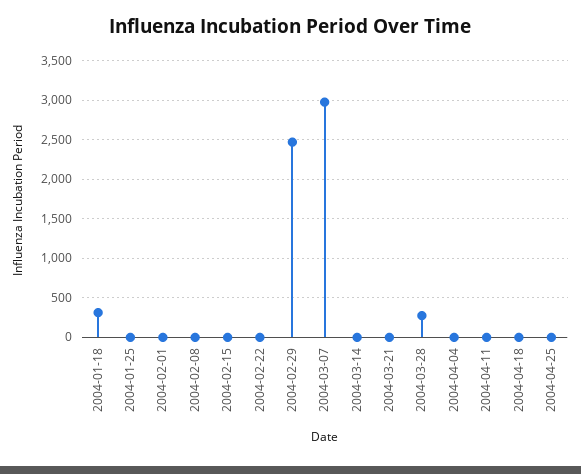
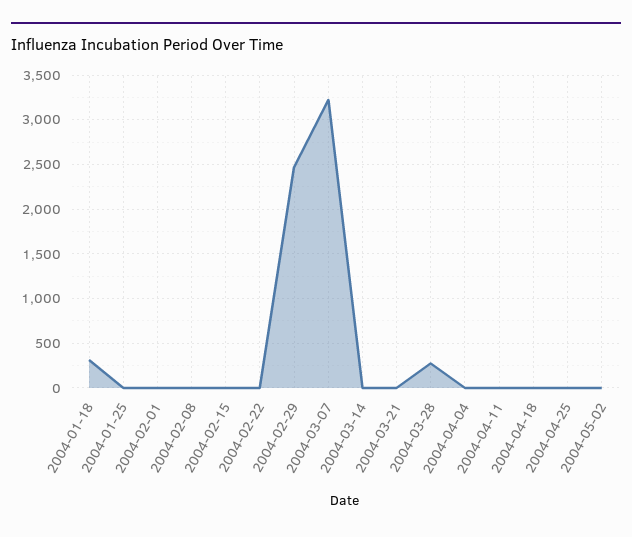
2004-03-07: 3000 -> 3200
2004-05-02: none -> 0

